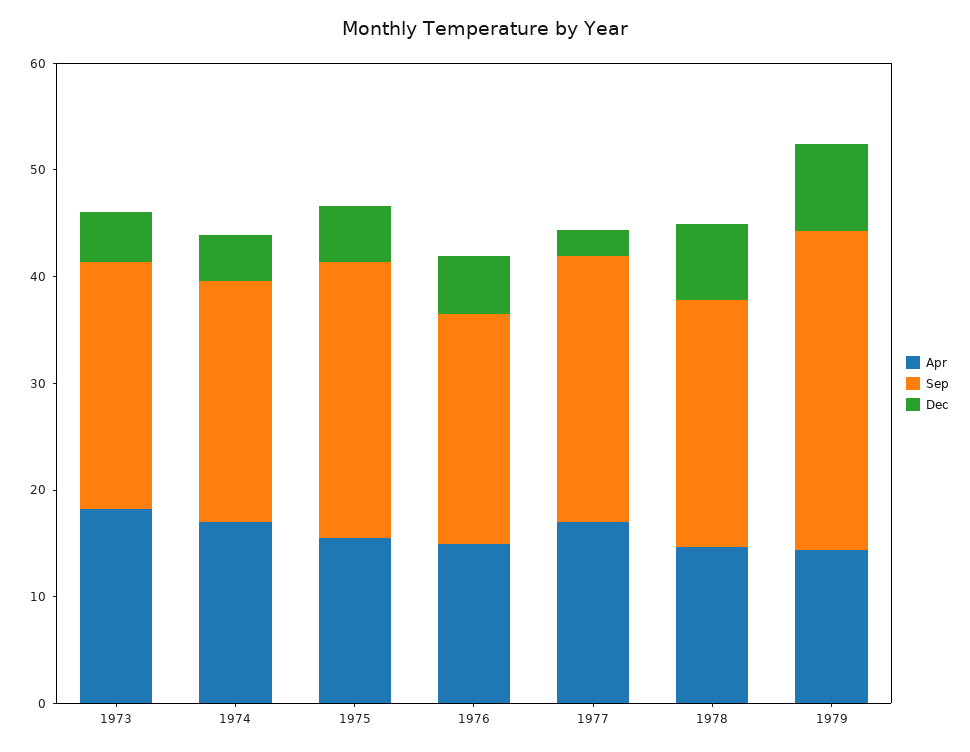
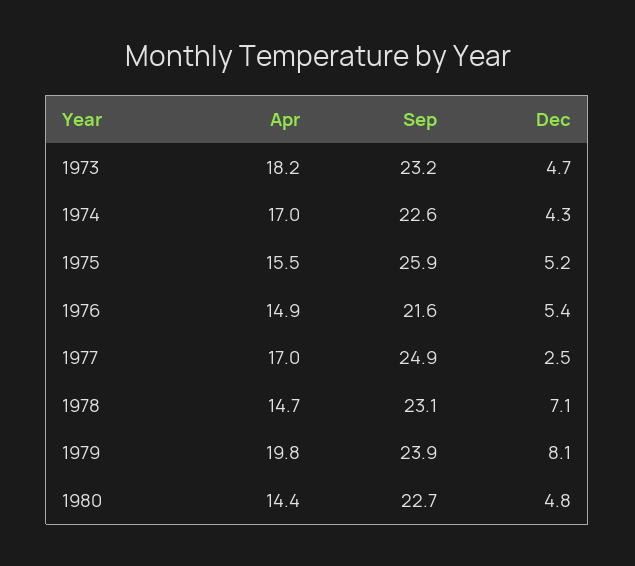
Apr, 1979: 14 -> 19.8
Sep, 1979: 30 -> 23.9
Apr, 1980: none -> 14.4
Sep, 1980: none -> 22.7
Dec, 1980: none -> 4.8

